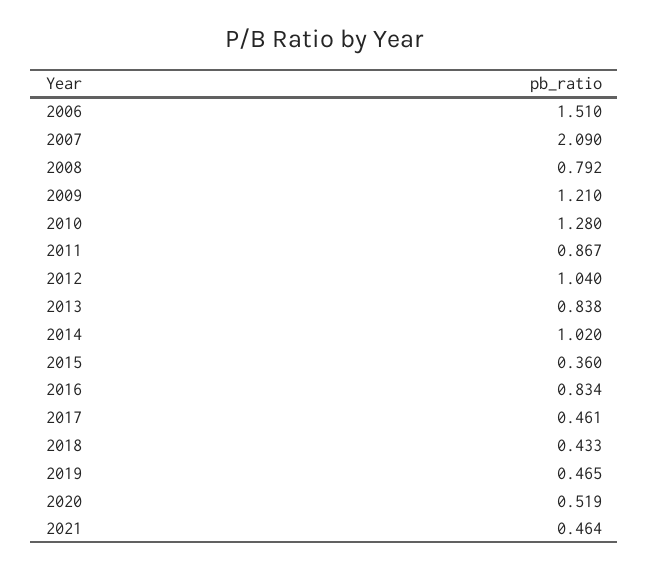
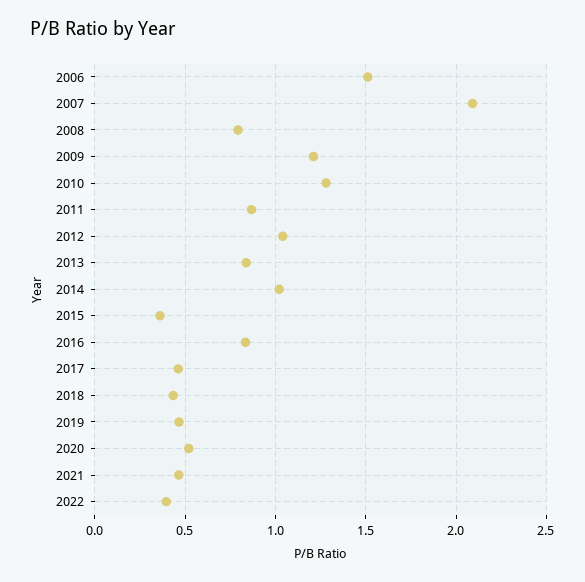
2022: none -> 0.4

